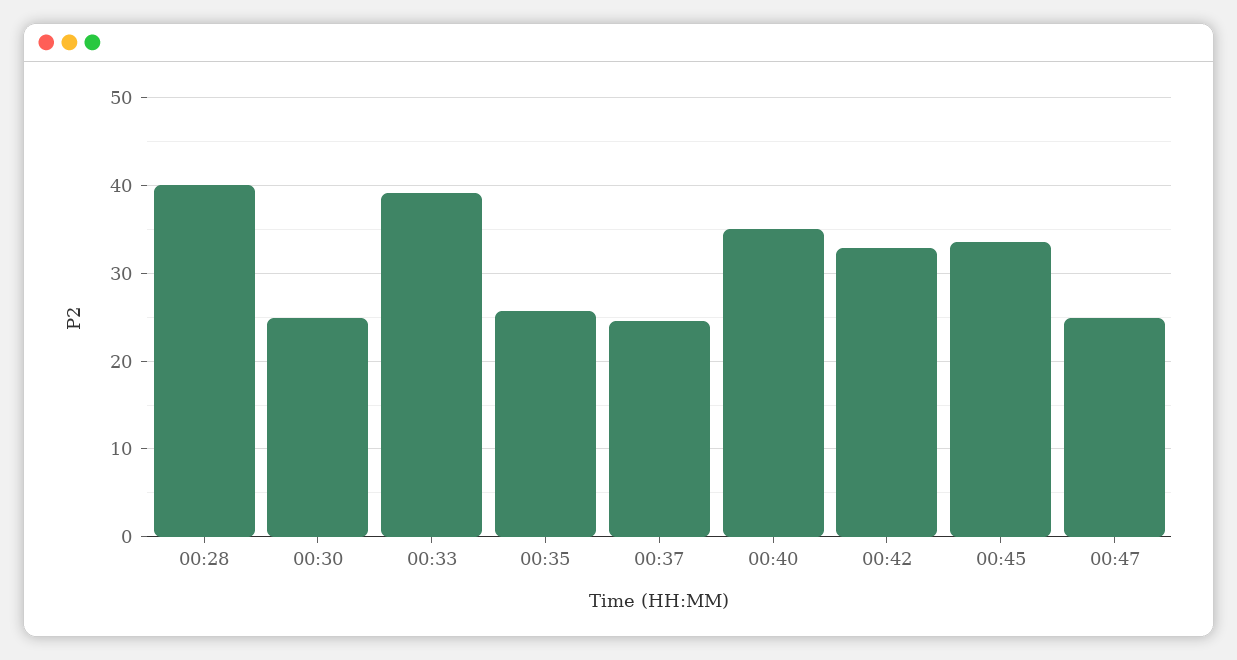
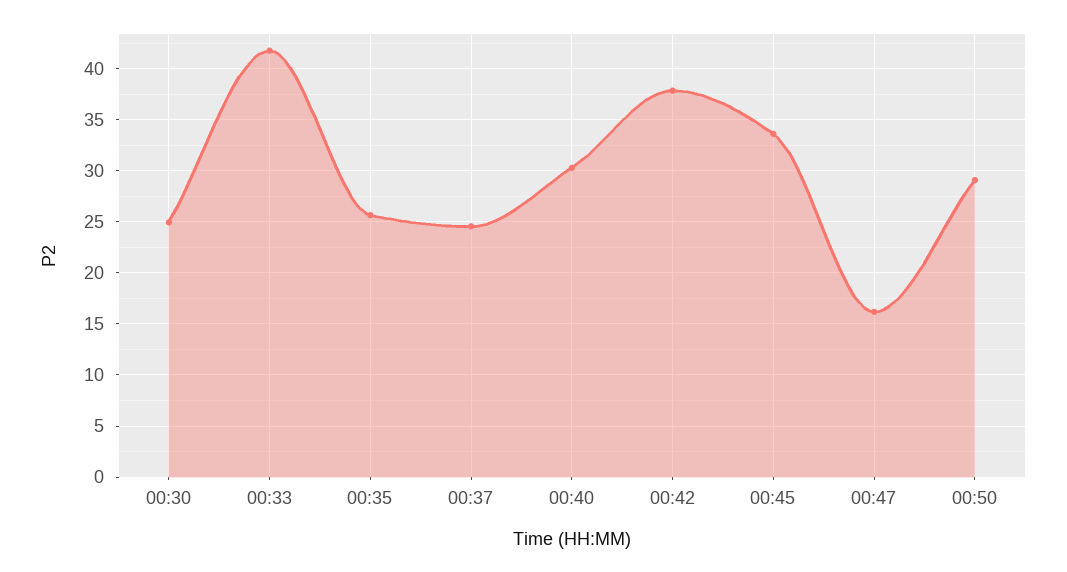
00:28: 40 -> none
00:33: 39 -> 42
00:40: 35 -> 30
00:42: 33 -> 38
00:47: 25 -> 16
00:50: none -> 29

